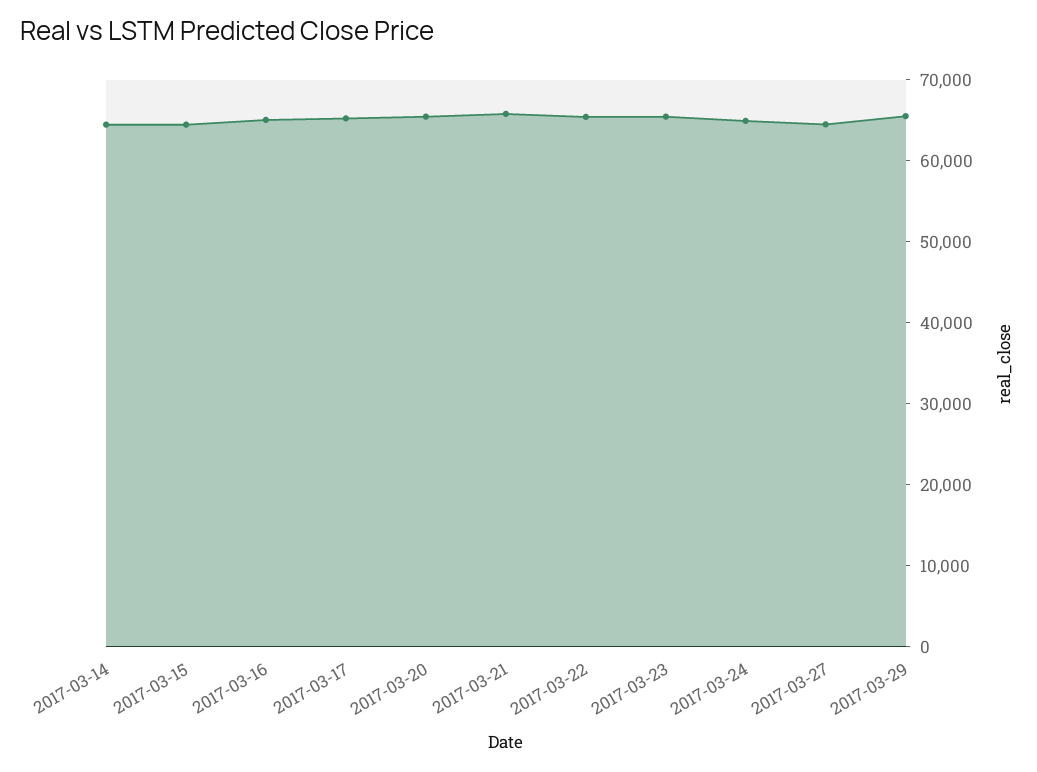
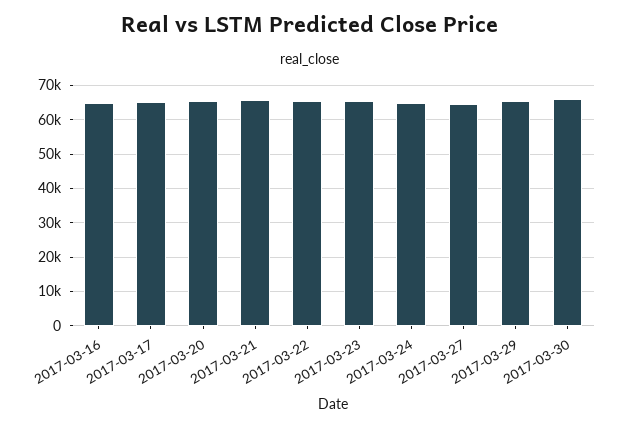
2017-03-14: 64000 -> none
2017-03-15: 64000 -> none
2017-03-30: none -> 66000

